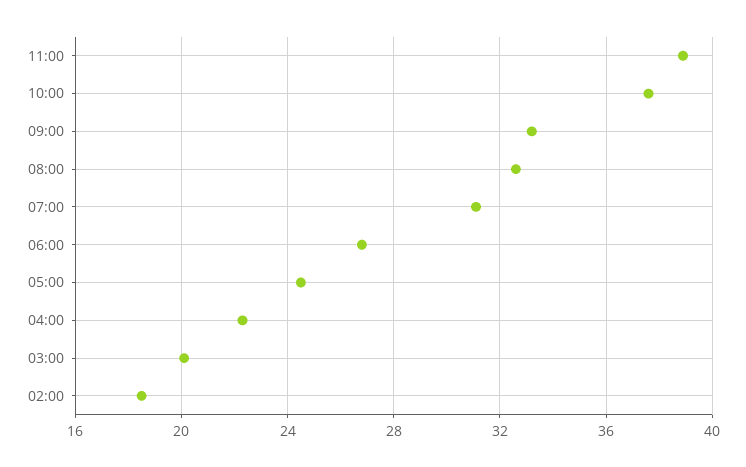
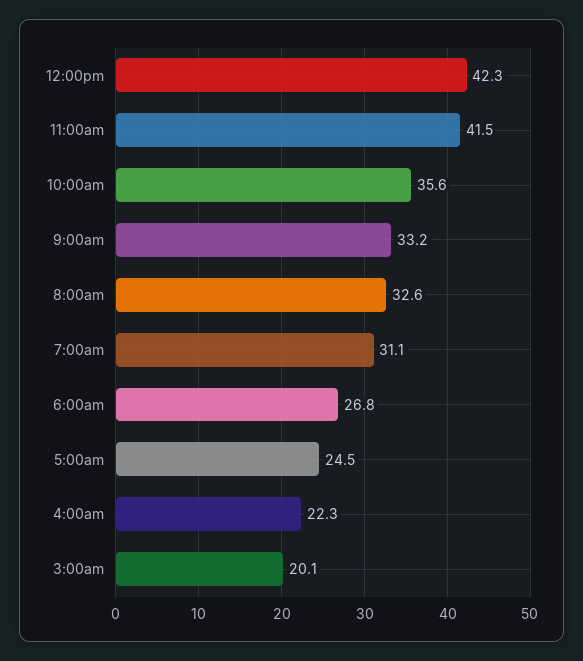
11:00: 39 -> 41.5
10:00: 37.5 -> 35.6
02:00: 18.5 -> none
12:00pm: none -> 42.3

